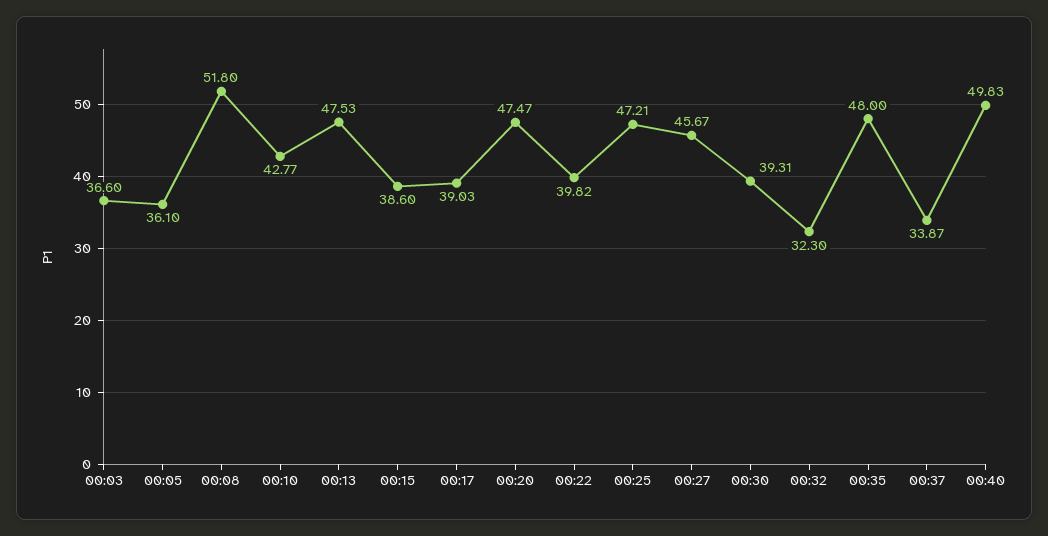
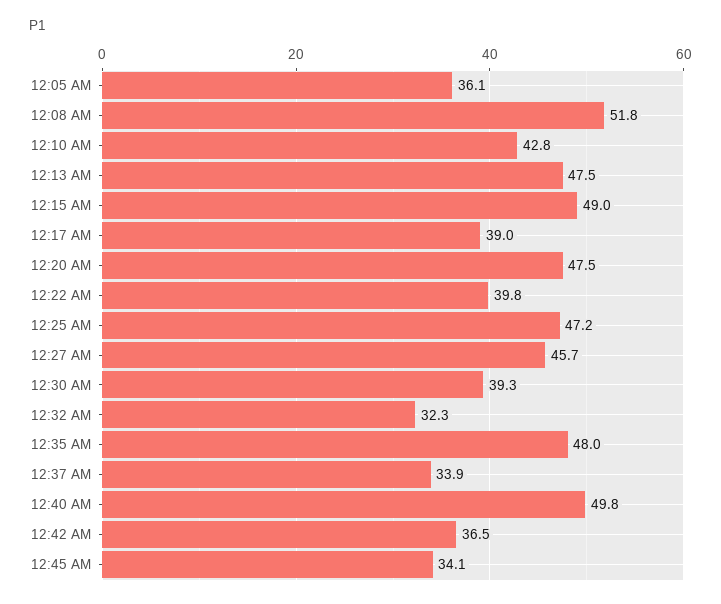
00:03: 36.6 -> none
00:15: 38.6 -> 49
12:42 AM: none -> 36.5
12:45 AM: none -> 34.1

